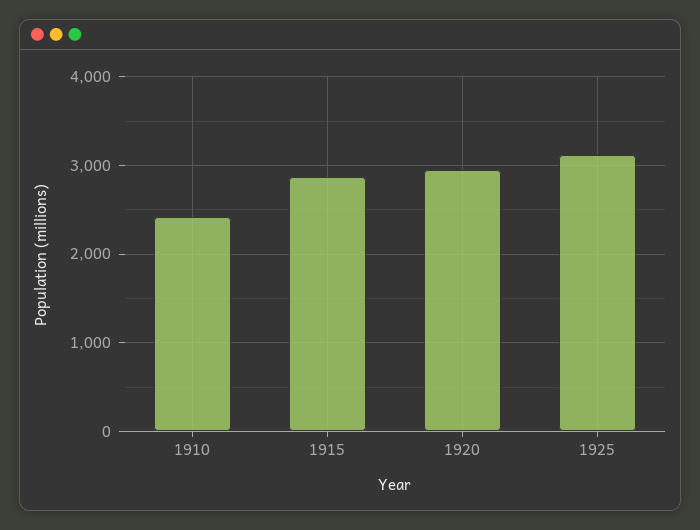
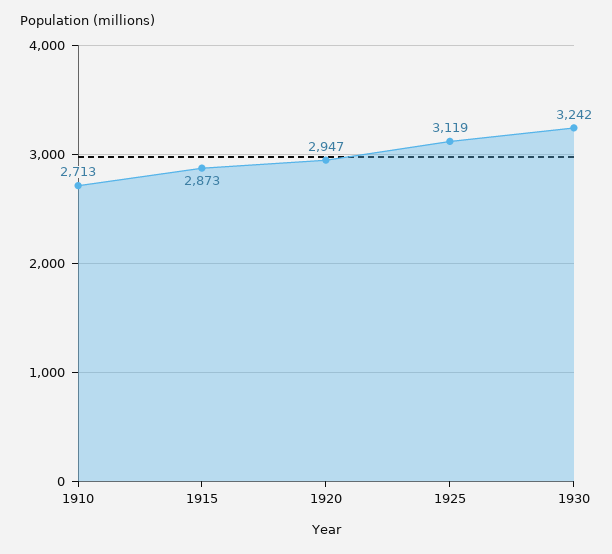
1910: 2400 -> 2713
1930: none -> 3242

